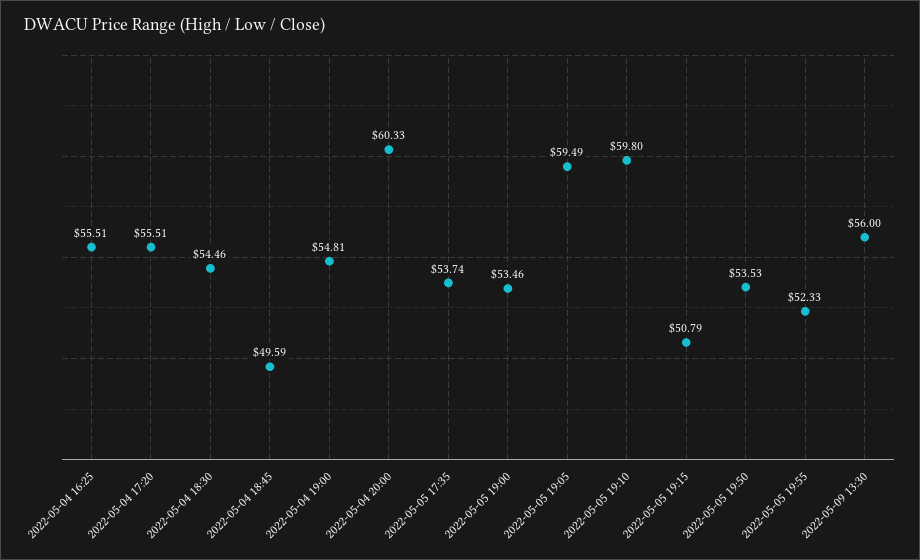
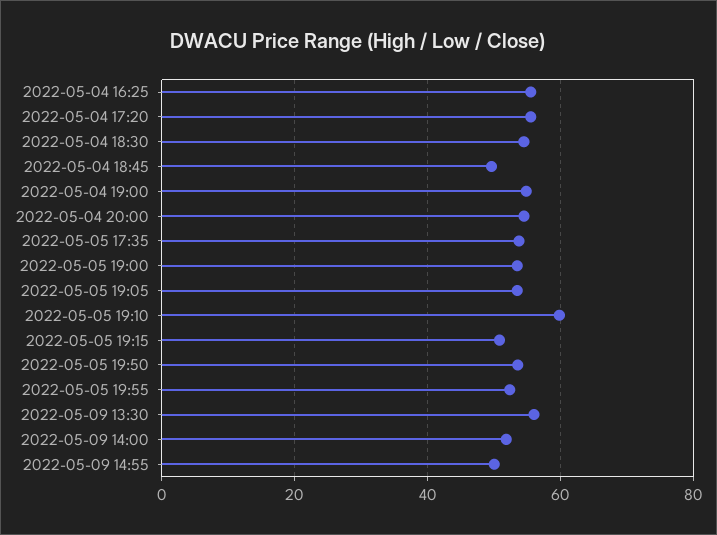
2022-05-04 20:00: 60.33 -> 54
2022-05-05 19:05: 59.49 -> 54
2022-05-09 14:00: none -> 52
2022-05-09 14:55: none -> 50

